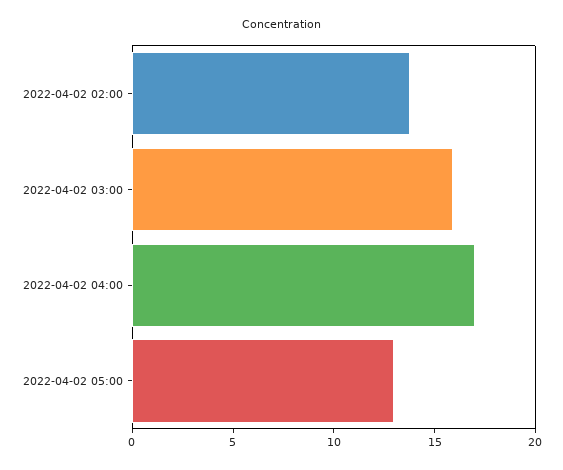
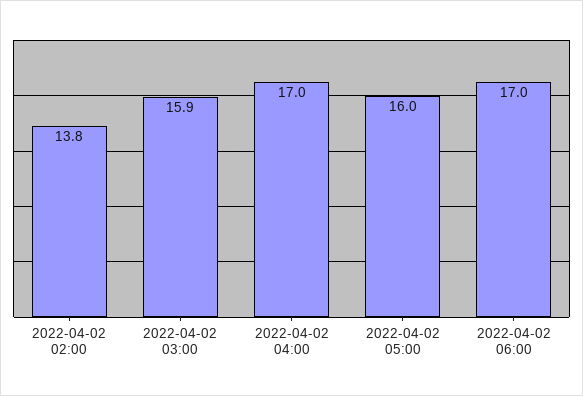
2022-04-02 05:00: 13 -> 16
2022-04-02 06:00: none -> 17

